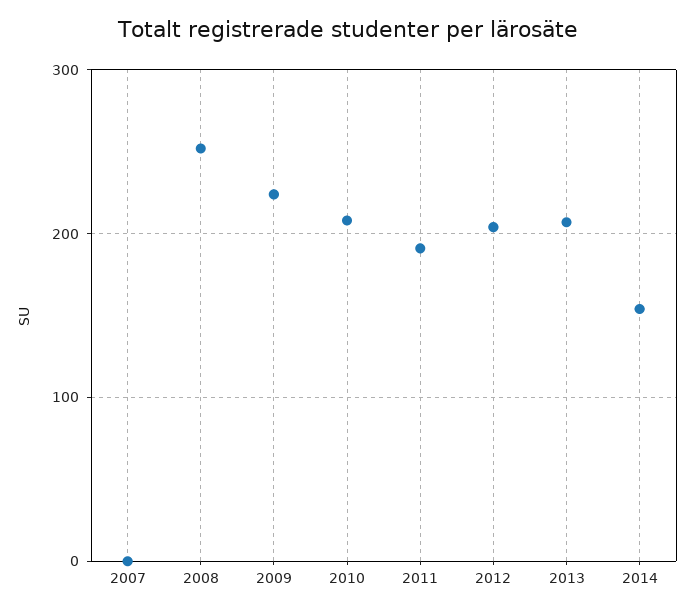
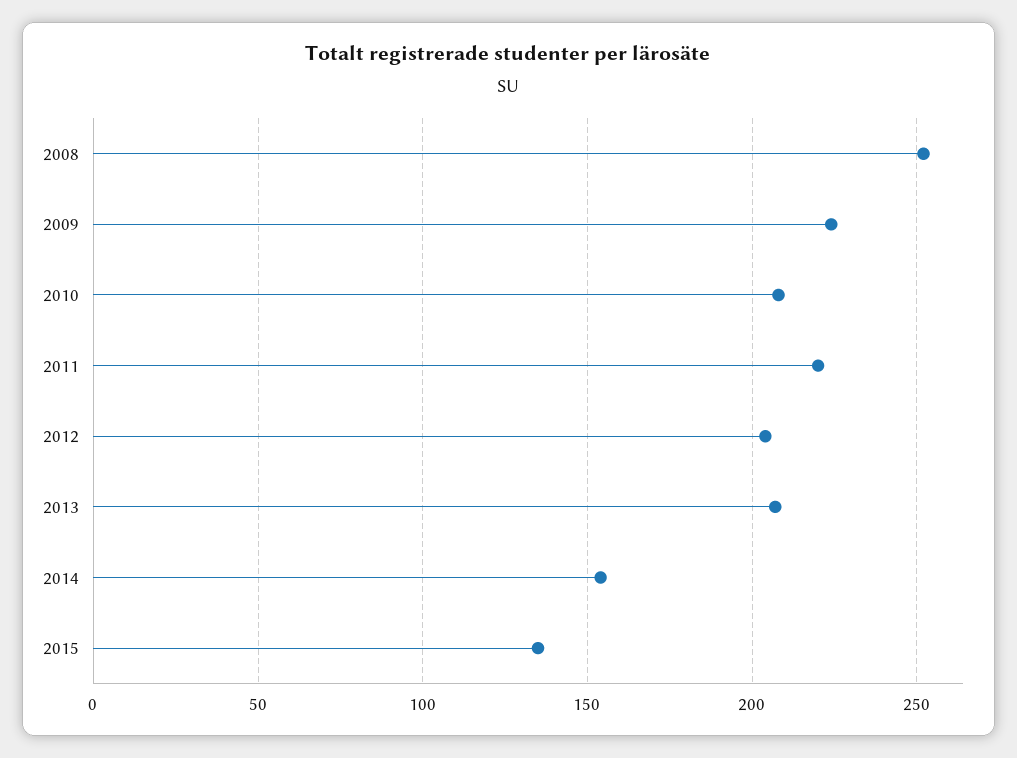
2007: 0 -> none
2011: 190 -> 220
2015: none -> 135

